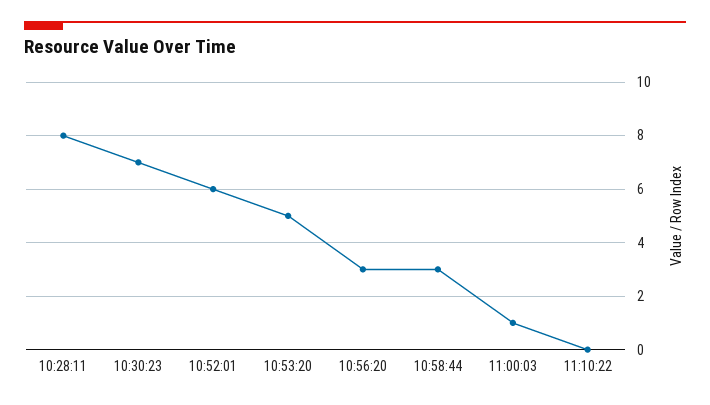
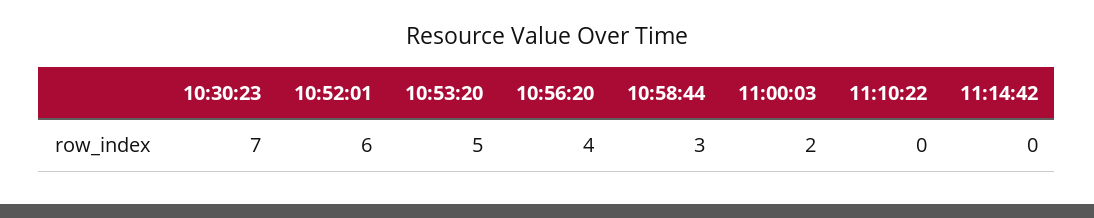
10:28:11: 8 -> none
10:56:20: 3 -> 4
11:00:03: 1 -> 2
11:14:42: none -> 0

